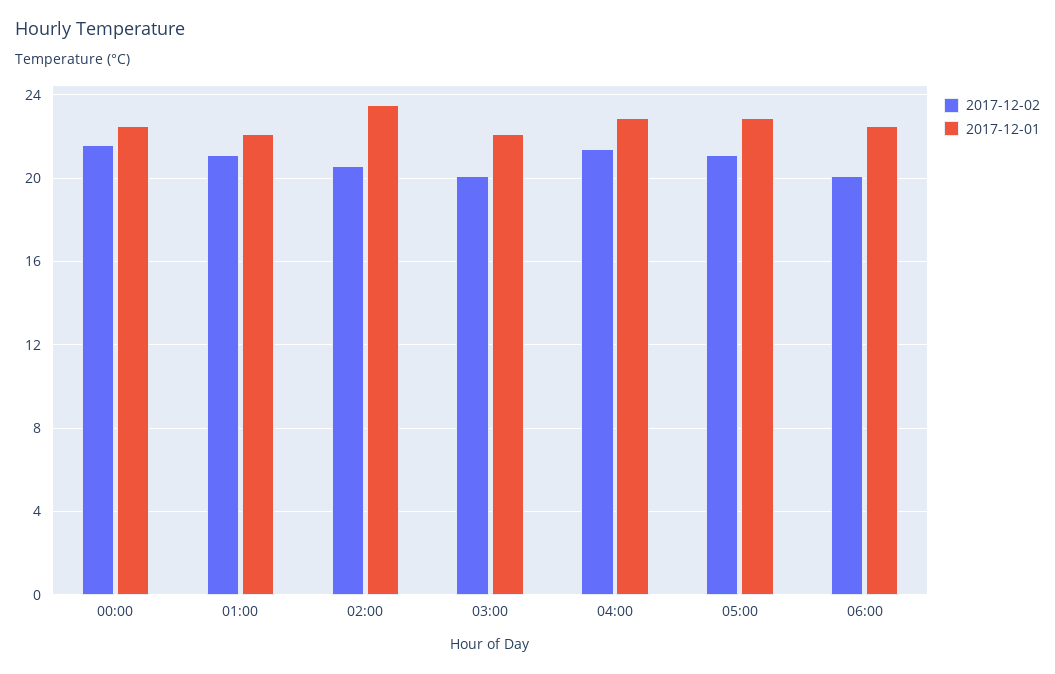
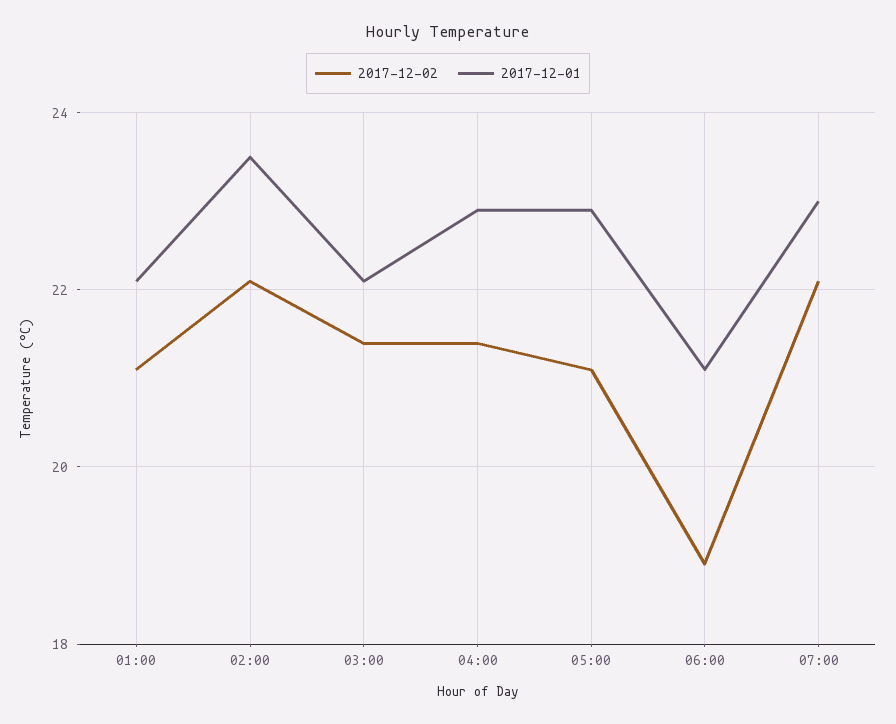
2017-12-02, 00:00: 21.5 -> none
2017-12-01, 00:00: 22.5 -> none
2017-12-02, 02:00: 20.5 -> 22
2017-12-02, 03:00: 20 -> 21.5
2017-12-02, 06:00: 20 -> 19
2017-12-01, 06:00: 22.5 -> 21
2017-12-02, 07:00: none -> 22
2017-12-01, 07:00: none -> 23

